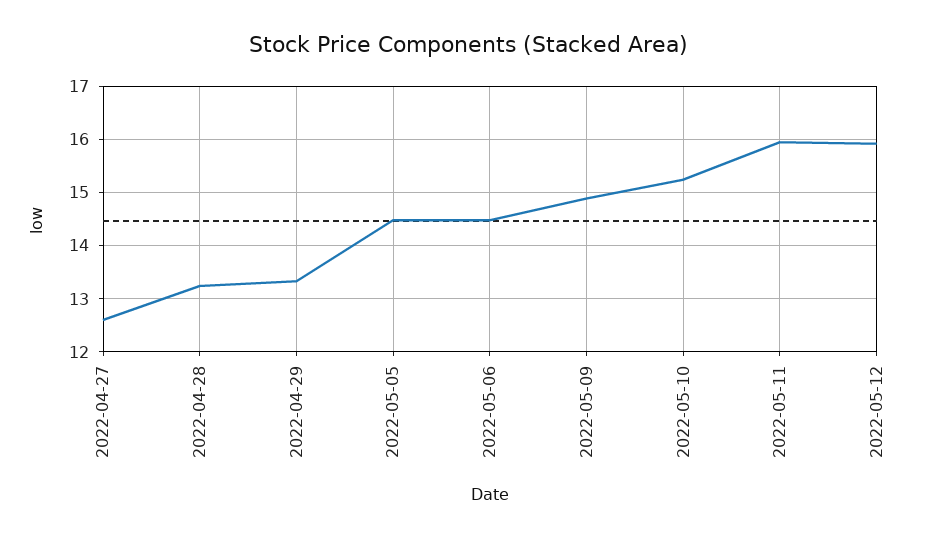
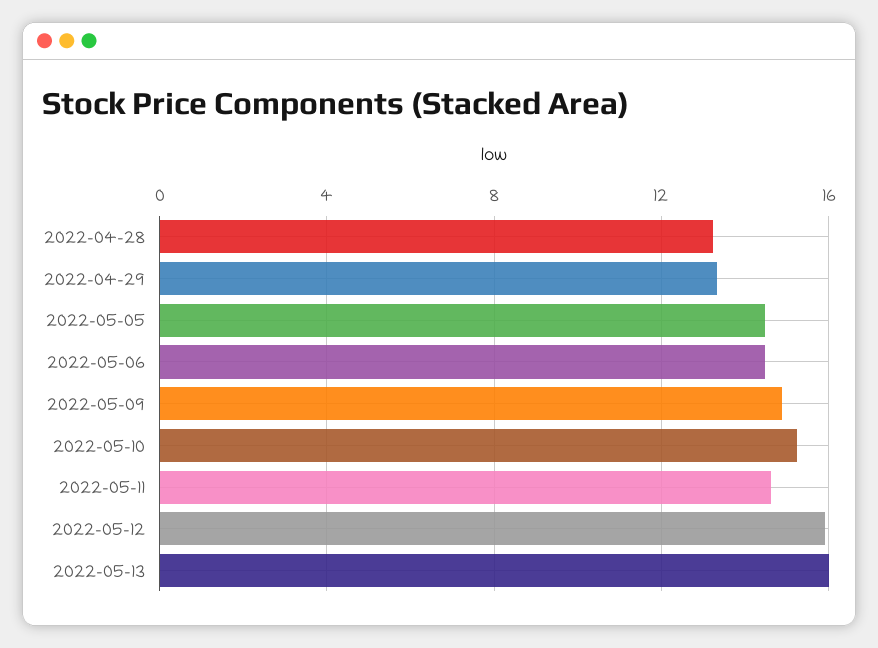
2022-04-27: 12.6 -> none
2022-05-11: 16 -> 14.5
2022-05-13: none -> 16

